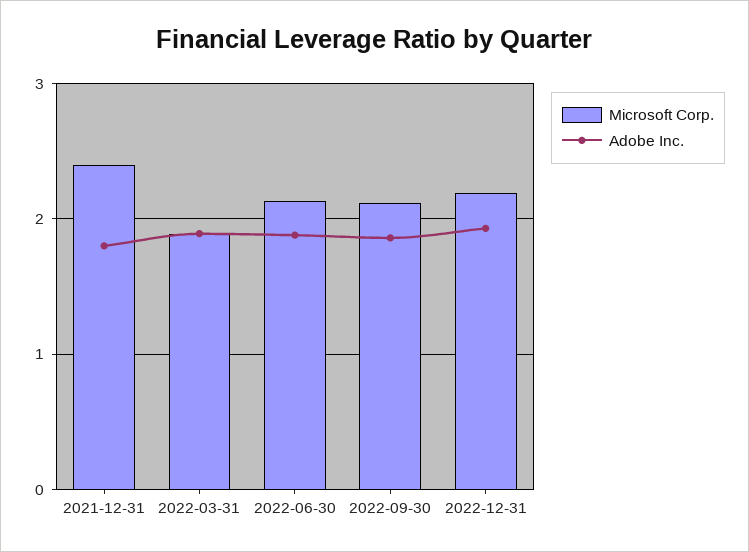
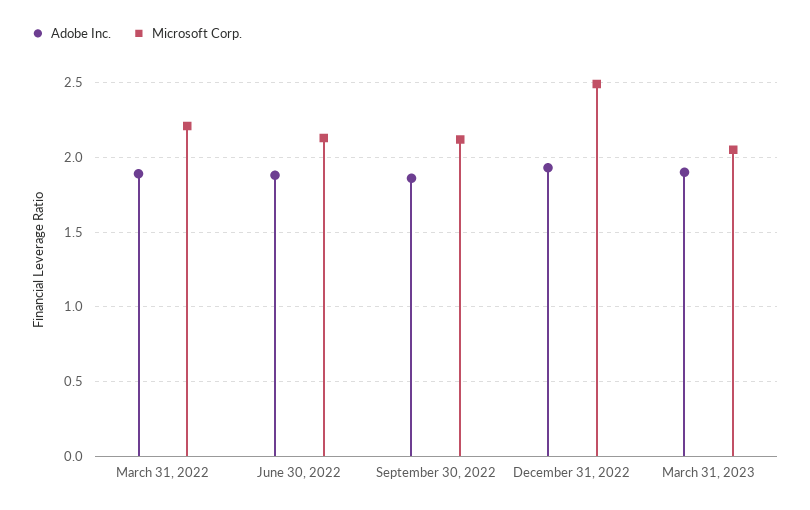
Microsoft Corp., 2021-12-31: 2.4 -> none
Adobe Inc., 2021-12-31: 1.8 -> none
Microsoft Corp., 2022-03-31: 1.9 -> 2.2
Microsoft Corp., 2022-12-31: 2.2 -> 2.5
Adobe Inc., March 31, 2023: none -> 1.9
Microsoft Corp., March 31, 2023: none -> 2.05

